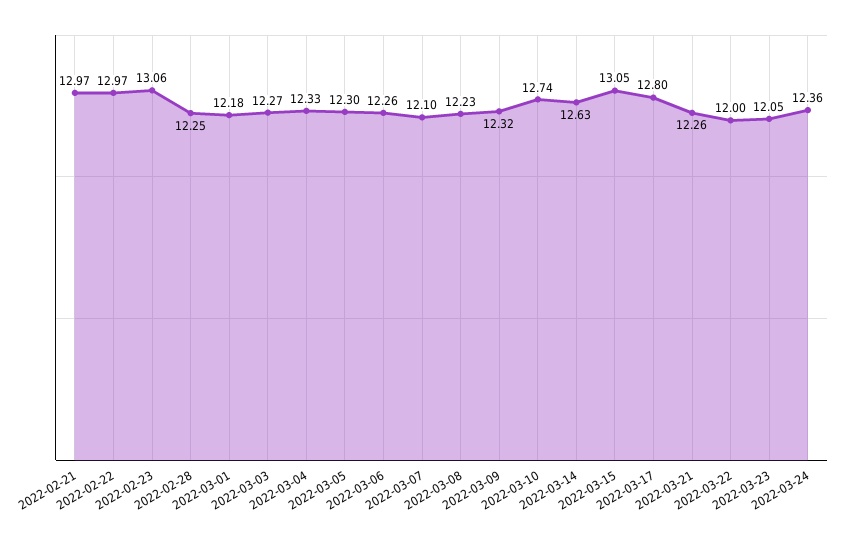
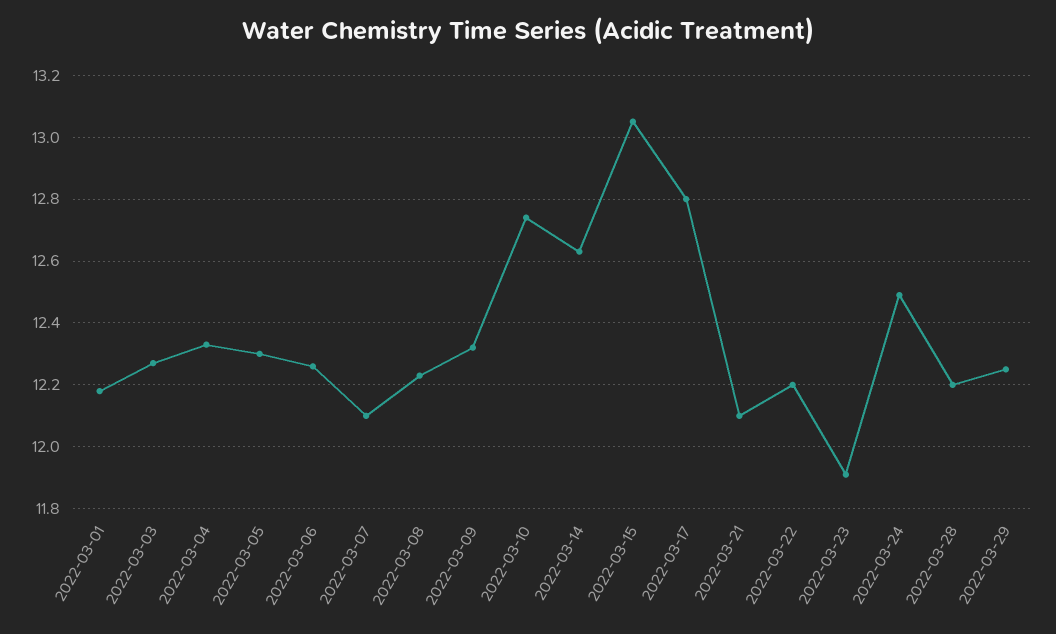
2022-02-21: 12.97 -> none
2022-02-22: 12.97 -> none
2022-02-23: 13.06 -> none
2022-02-28: 12.25 -> none
2022-03-21: 12.26 -> 12.1
2022-03-22: 12 -> 12.2
2022-03-23: 12.05 -> 11.9
2022-03-24: 12.36 -> 12.5
2022-03-28: none -> 12.2
2022-03-29: none -> 12.25

